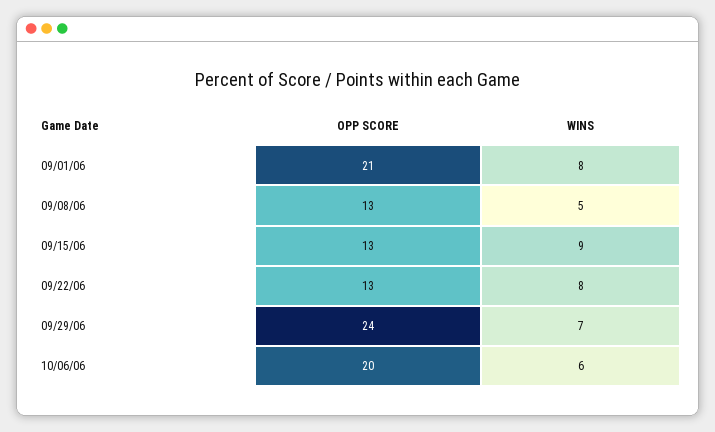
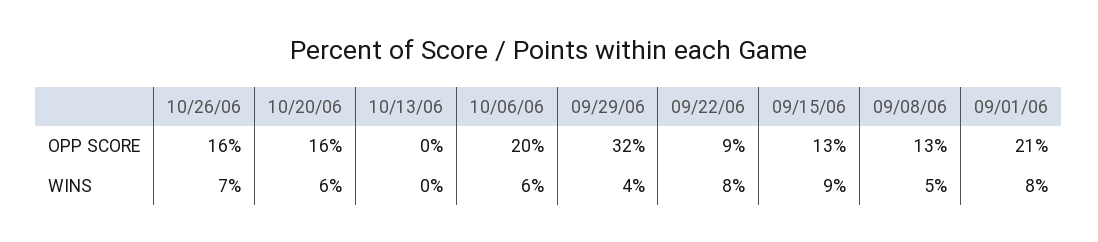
OPP SCORE, 09/22/06: 13 -> 9
OPP SCORE, 09/29/06: 24 -> 32
WINS, 09/29/06: 7 -> 4
OPP SCORE, 10/26/06: none -> 16
OPP SCORE, 10/20/06: none -> 16
OPP SCORE, 10/13/06: none -> 0
WINS, 10/26/06: none -> 7
WINS, 10/20/06: none -> 6
WINS, 10/13/06: none -> 0

